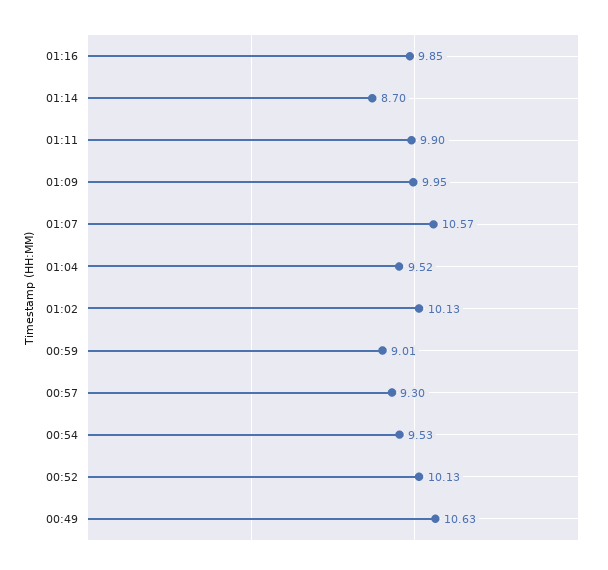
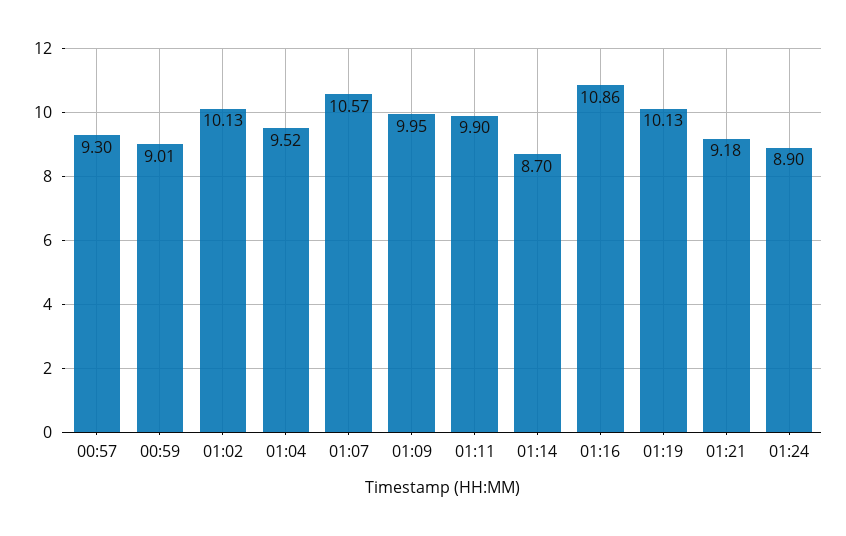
01:16: 9.85 -> 10.86
00:54: 9.53 -> none
00:52: 10.13 -> none
00:49: 10.63 -> none
01:19: none -> 10.13
01:21: none -> 9.18
01:24: none -> 8.9

